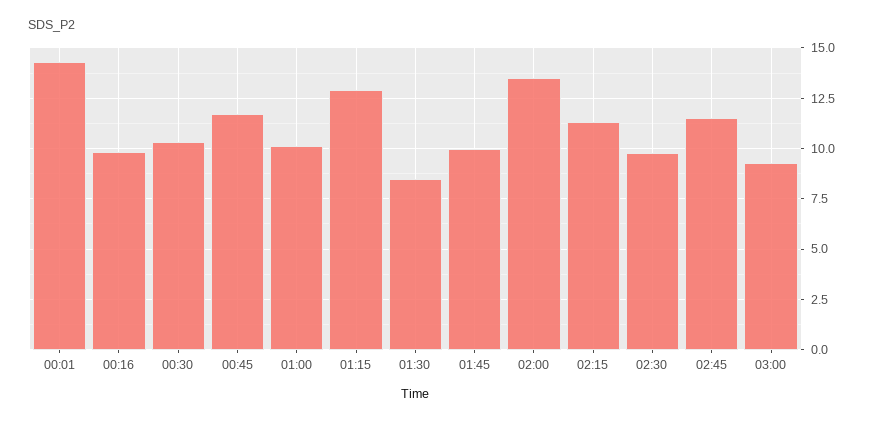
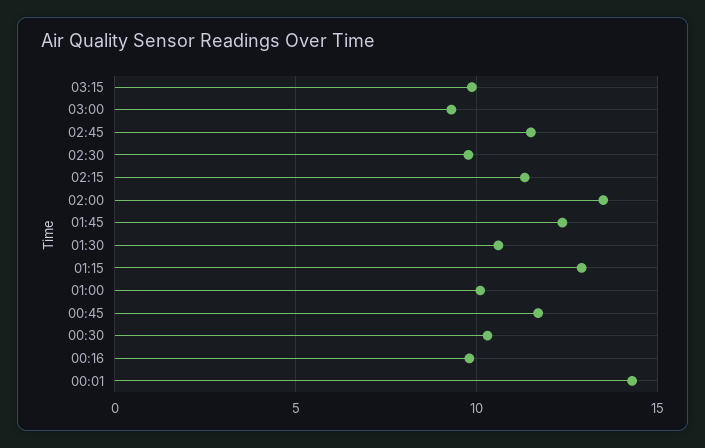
01:30: 8.5 -> 10.5
01:45: 10 -> 12.5
03:15: none -> 10

